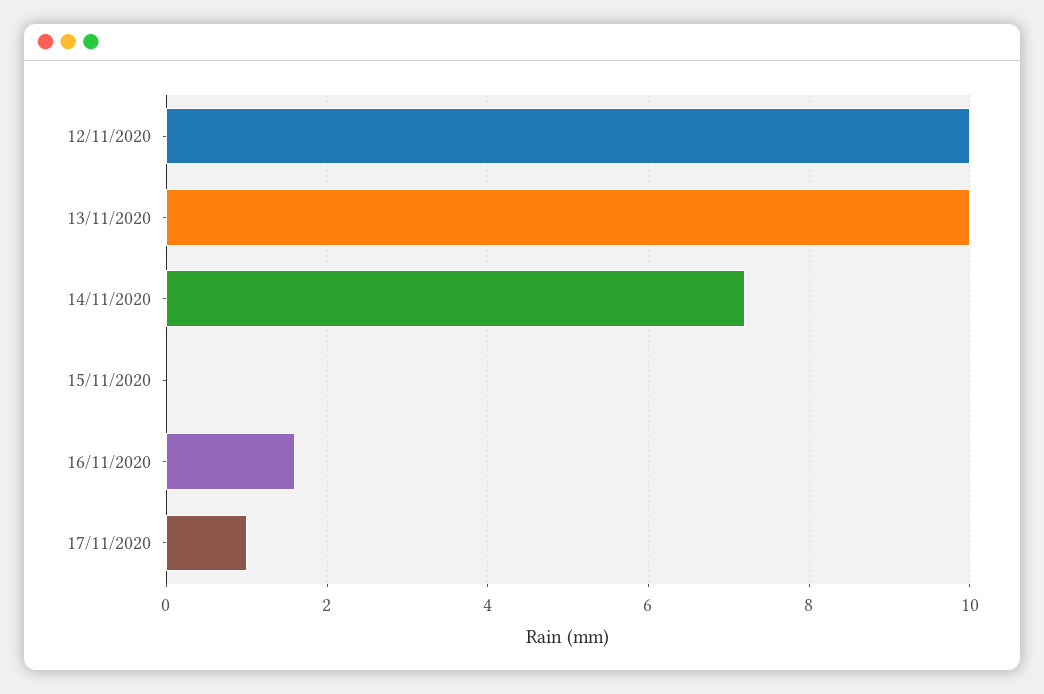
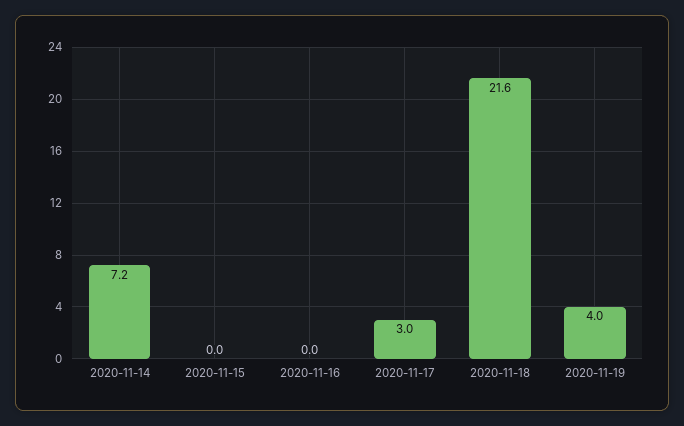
12/11/2020: 10 -> none
13/11/2020: 10 -> none
16/11/2020: 1.5 -> 0
17/11/2020: 1 -> 3
2020-11-18: none -> 21.6
2020-11-19: none -> 4

